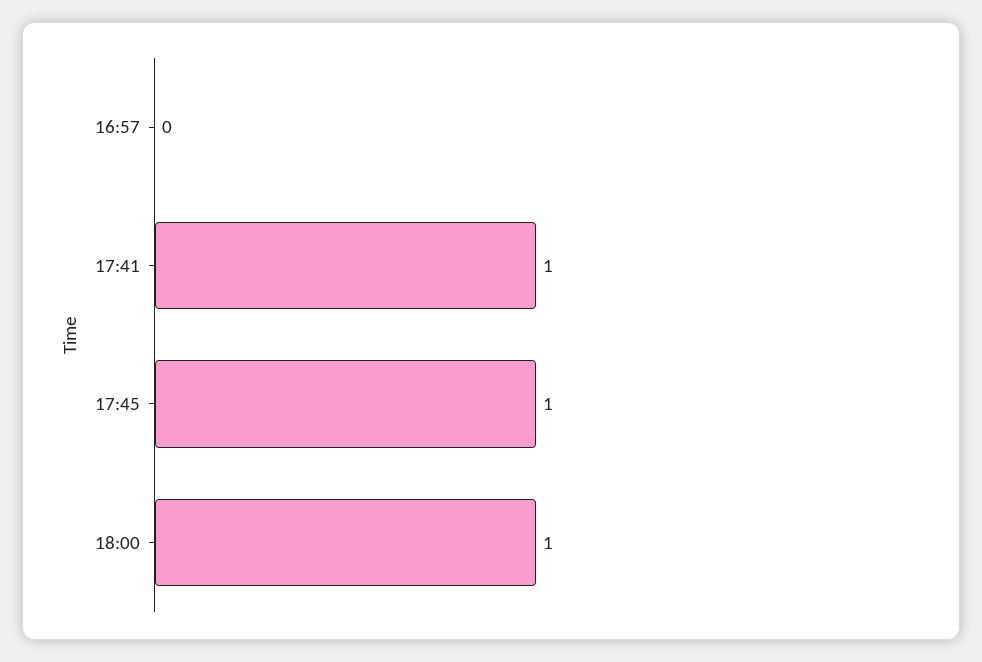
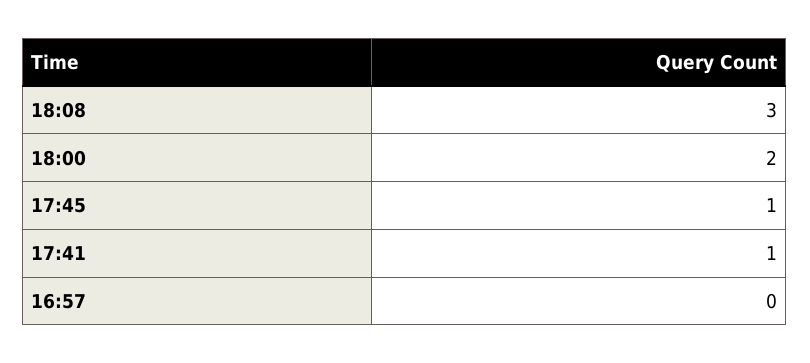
18:00: 1 -> 2
18:08: none -> 3

